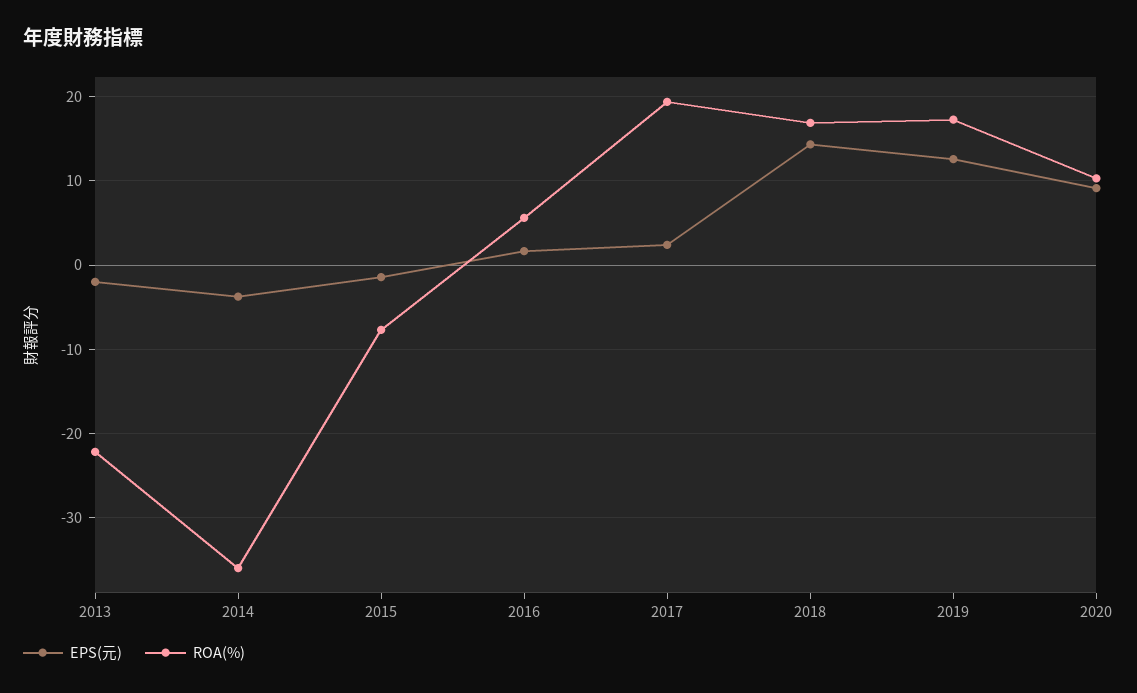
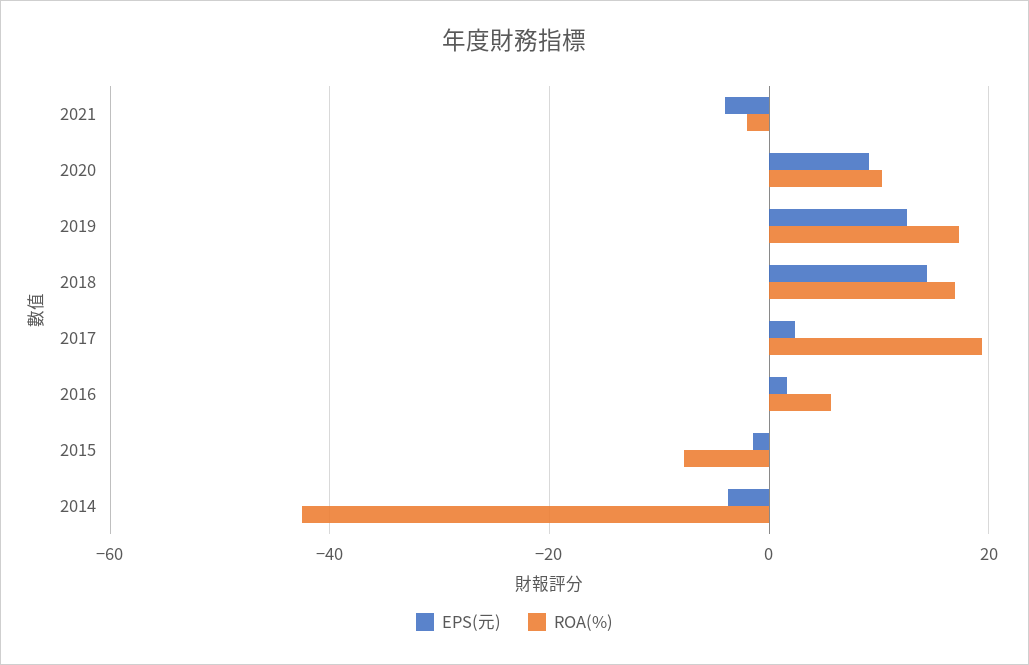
EPS(元), 2013: -2 -> none
ROA(%), 2013: -22 -> none
ROA(%), 2014: -36 -> -42
EPS(元), 2021: none -> -4
ROA(%), 2021: none -> -2

